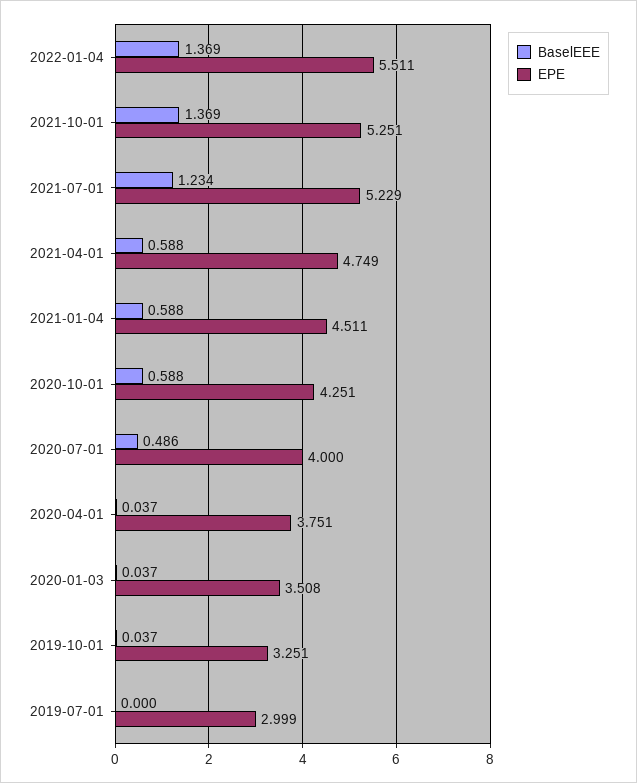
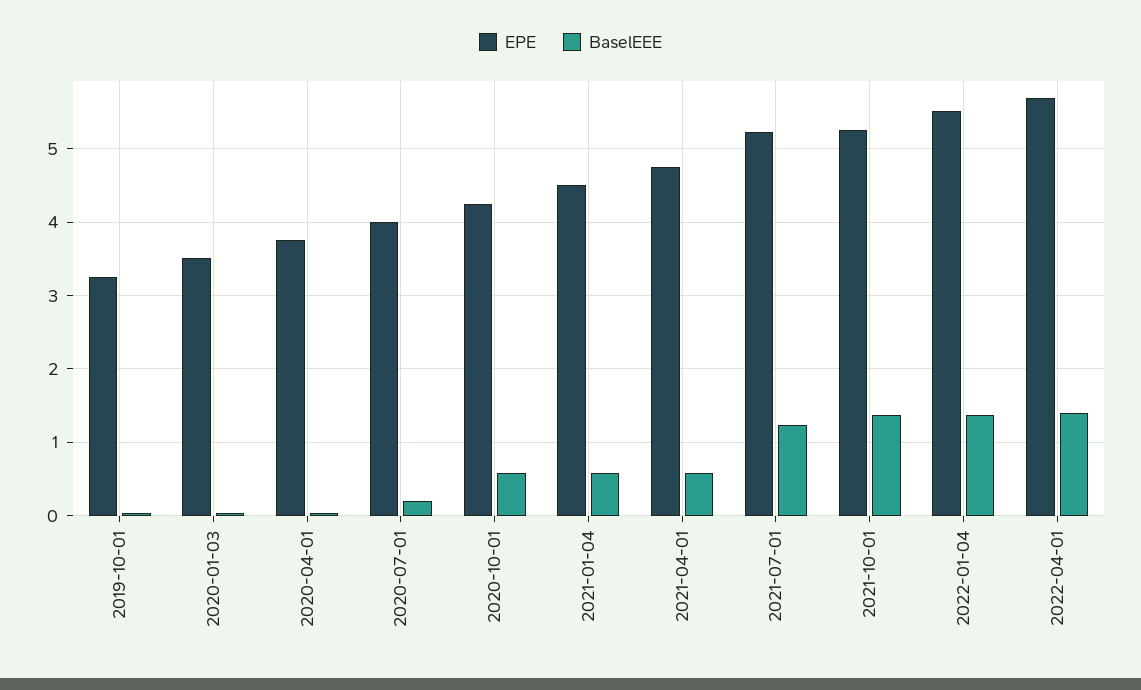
BaselEEE, 2020-07-01: 0.486 -> 0.2
BaselEEE, 2019-07-01: 0 -> none
EPE, 2019-07-01: 2.999 -> none
EPE, 2022-04-01: none -> 5.7
BaselEEE, 2022-04-01: none -> 1.4

